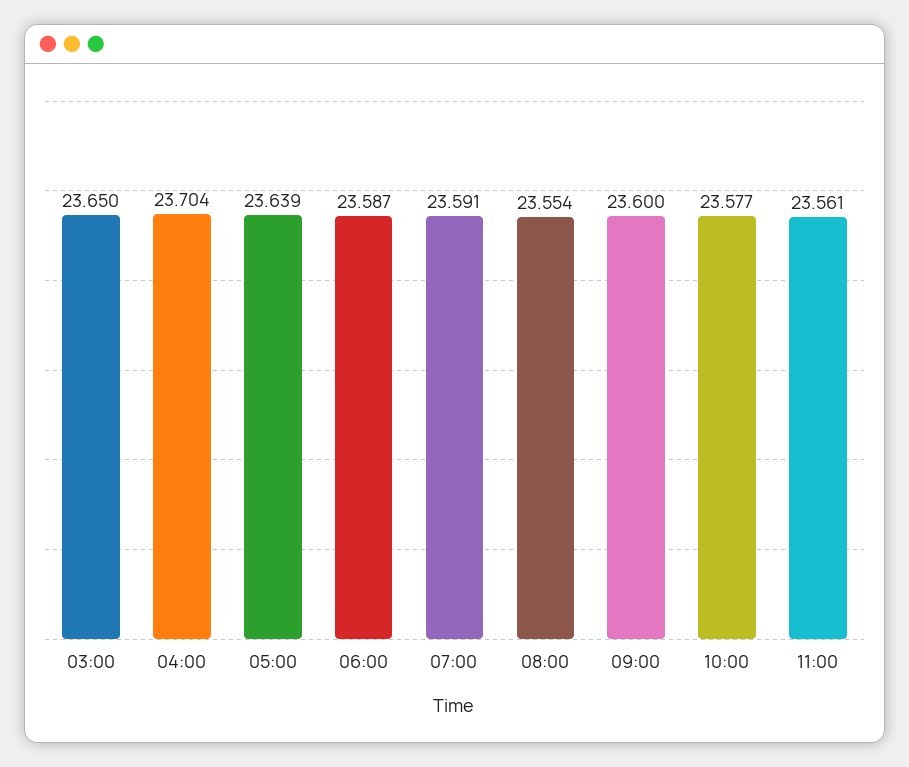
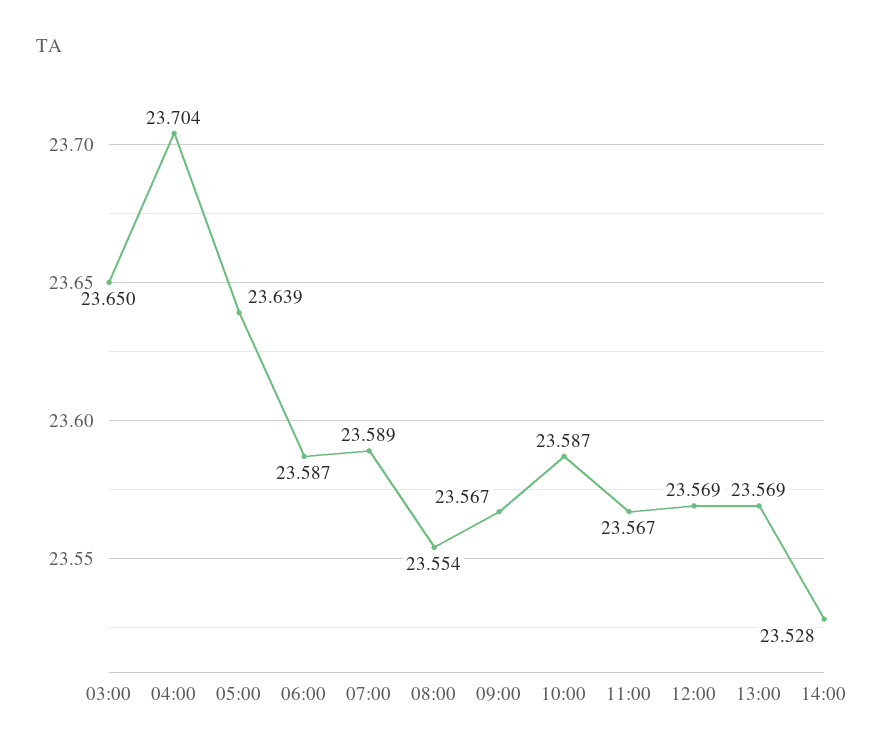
07:00: 23.591 -> 23.589
09:00: 23.6 -> 23.567
10:00: 23.577 -> 23.587
11:00: 23.561 -> 23.567
12:00: none -> 23.569
13:00: none -> 23.569
14:00: none -> 23.528

